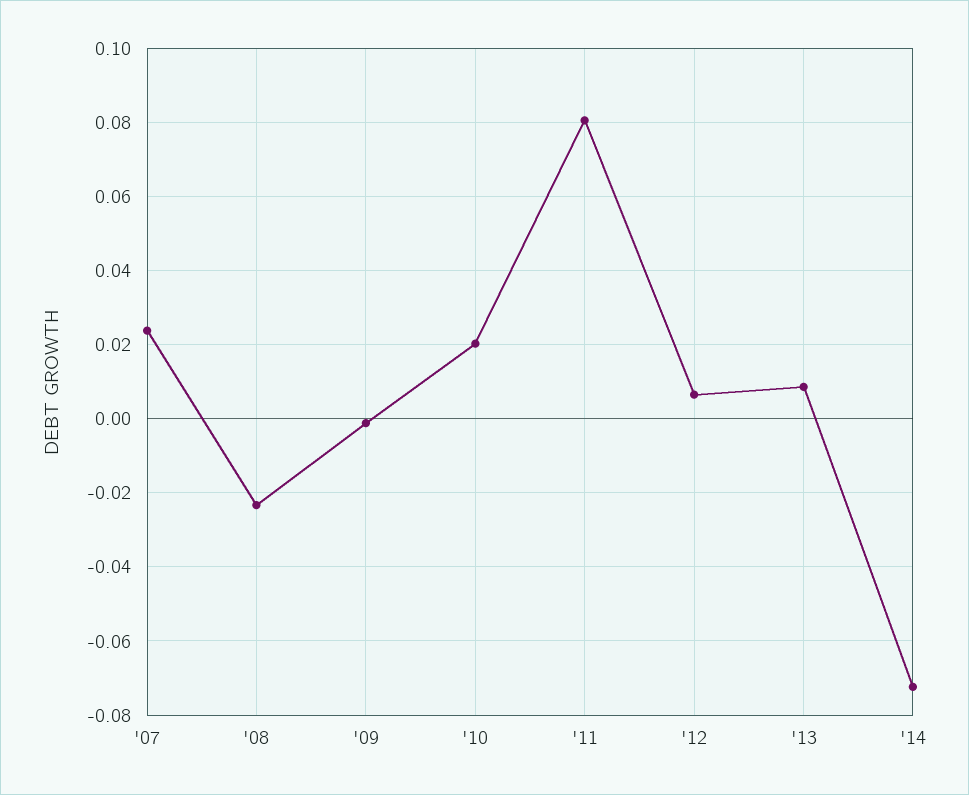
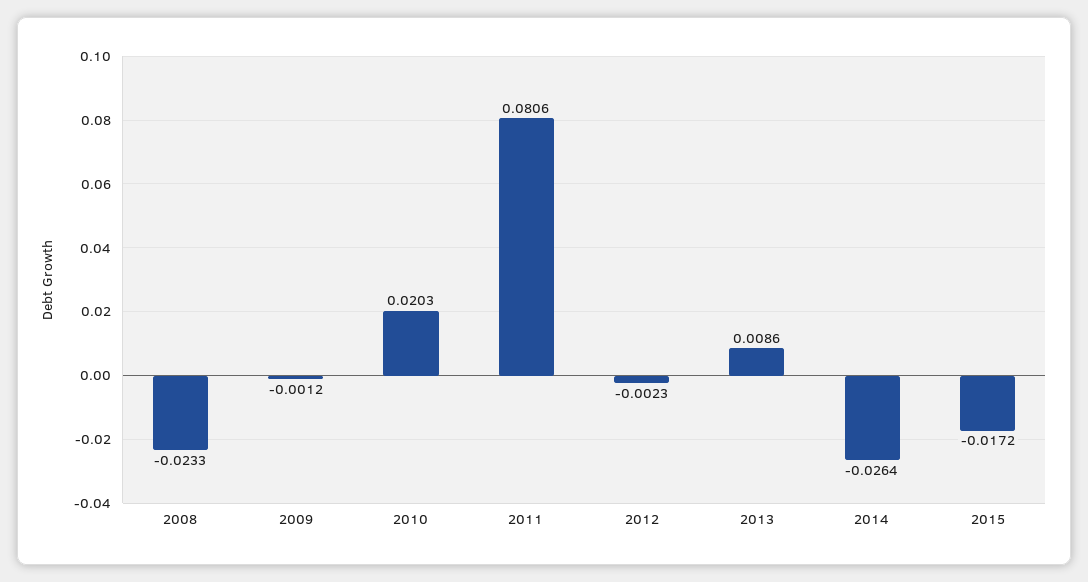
'07: 0.024 -> none
'12: 0.006 -> -0.0023
'14: -0.072 -> -0.0264
2015: none -> -0.0172

